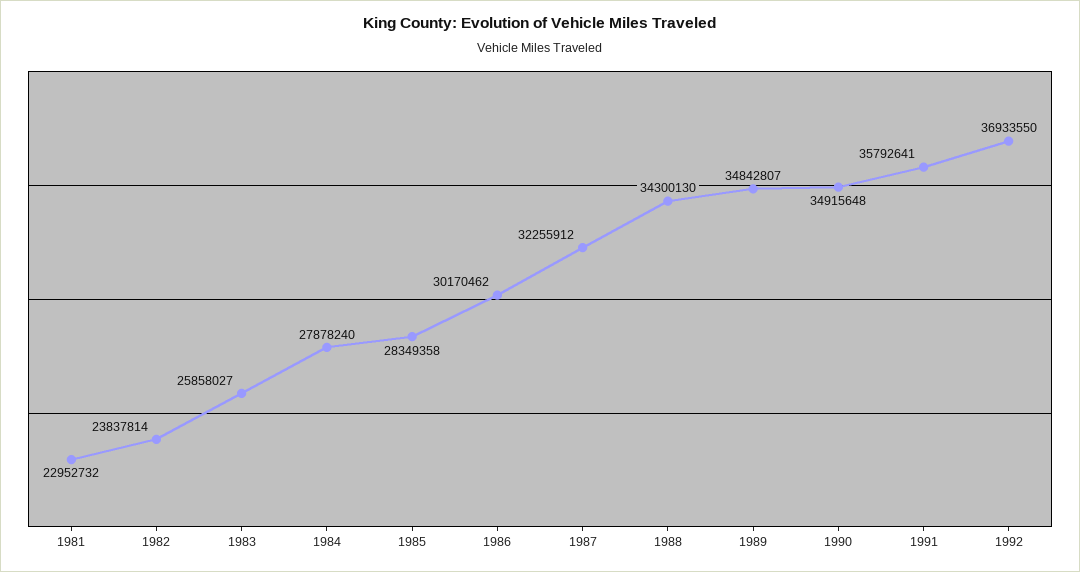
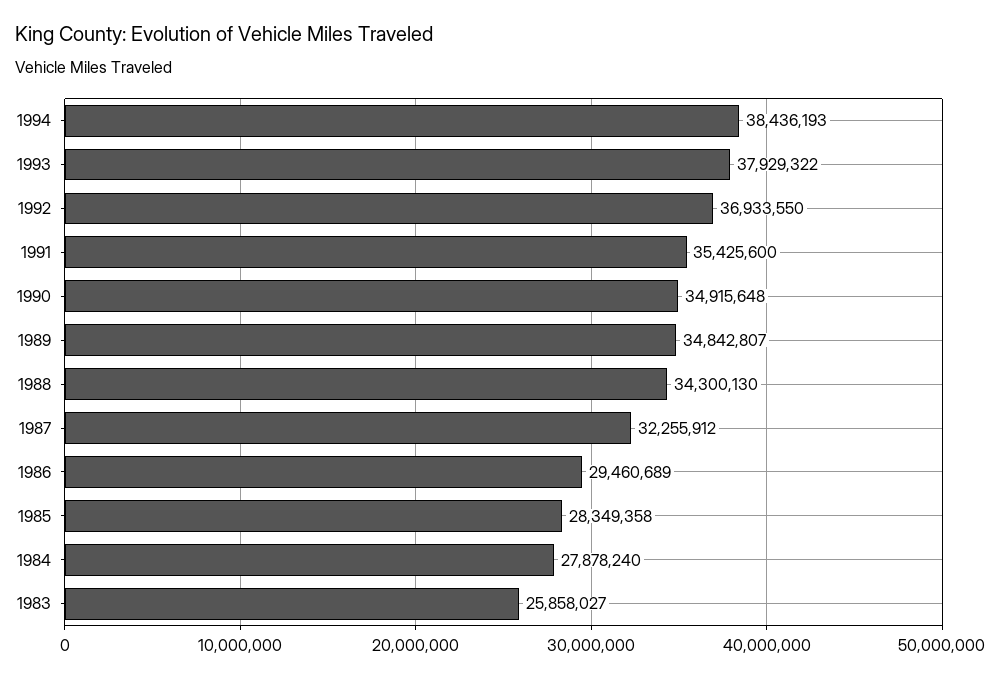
1981: 22952732 -> none
1982: 23837814 -> none
1986: 30170462 -> 29460689
1991: 35792641 -> 35425600
1994: none -> 38436193
1993: none -> 37929322

